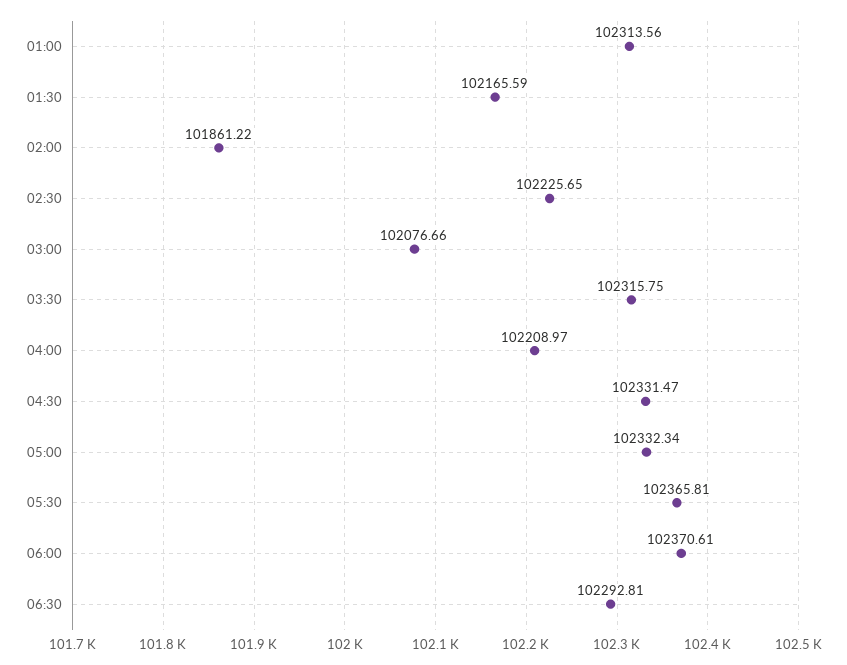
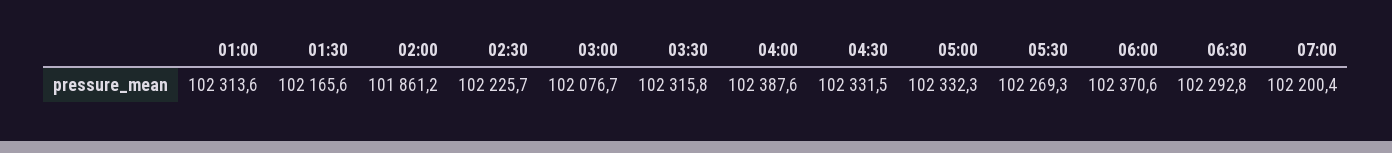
04:00: 102208.97 -> 102387.6
05:30: 102365.81 -> 102269.3
07:00: none -> 102200.4

